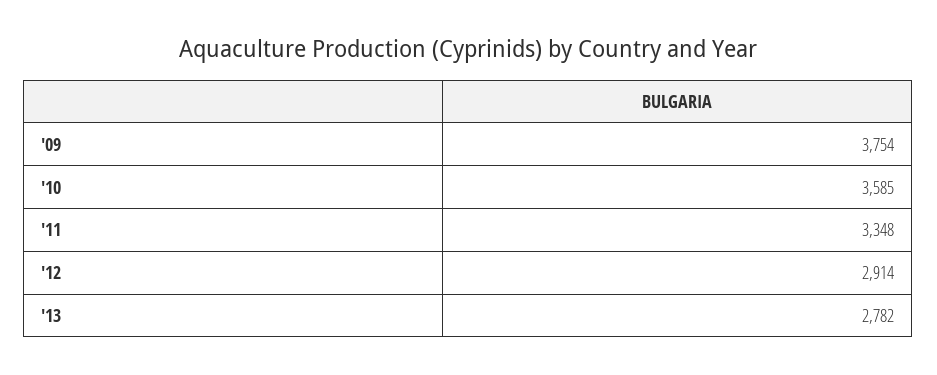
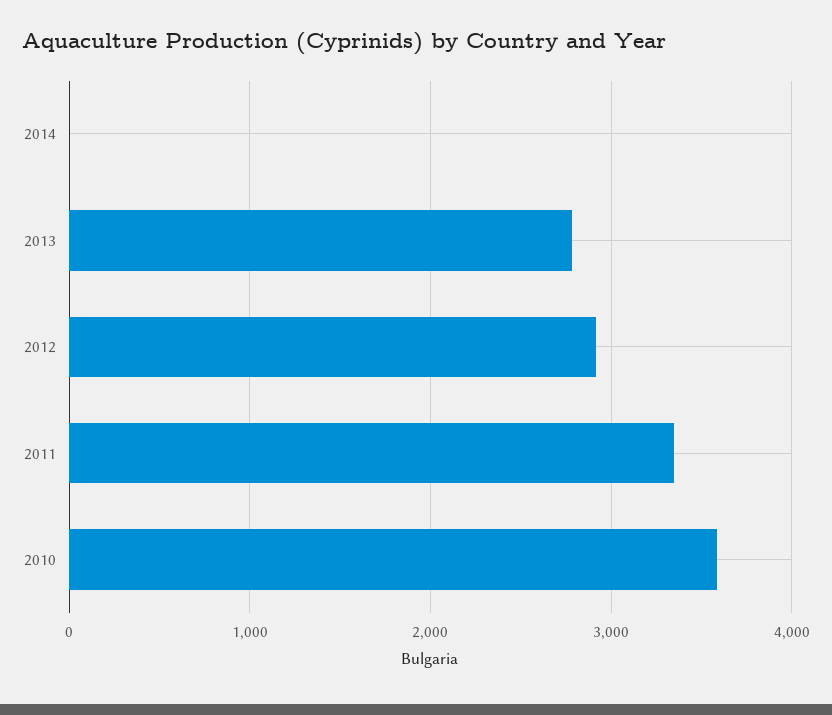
'09: 3754 -> none
2014: none -> 0

